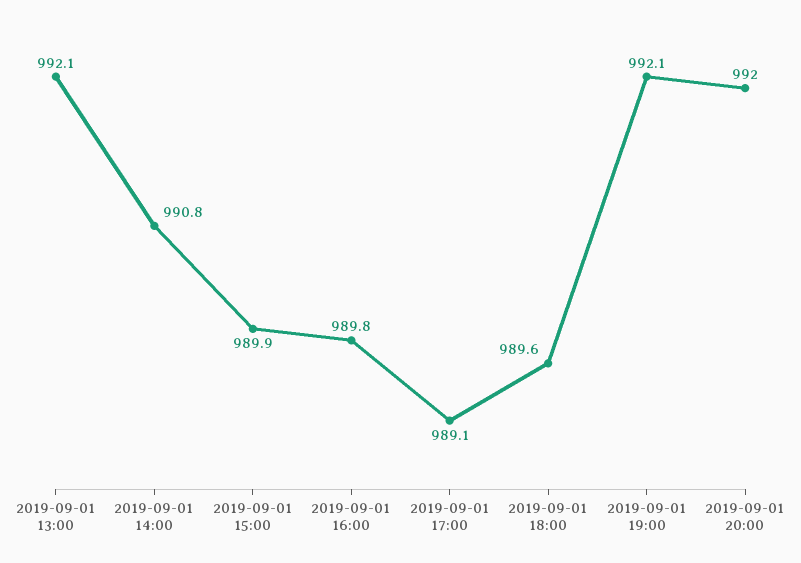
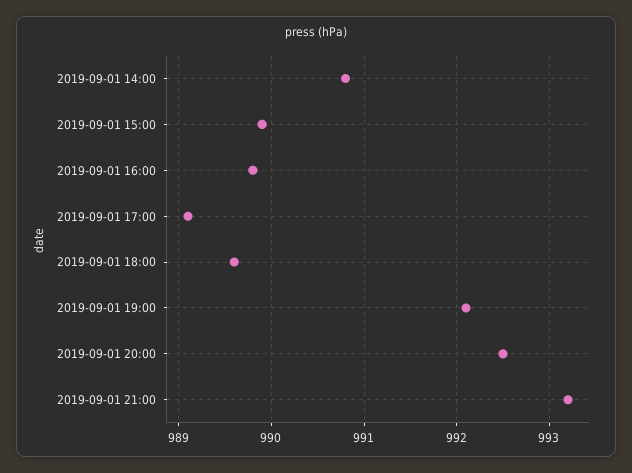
2019-09-01 13:00: 992.1 -> none
2019-09-01 20:00: 992 -> 992.5
2019-09-01 21:00: none -> 993.2

